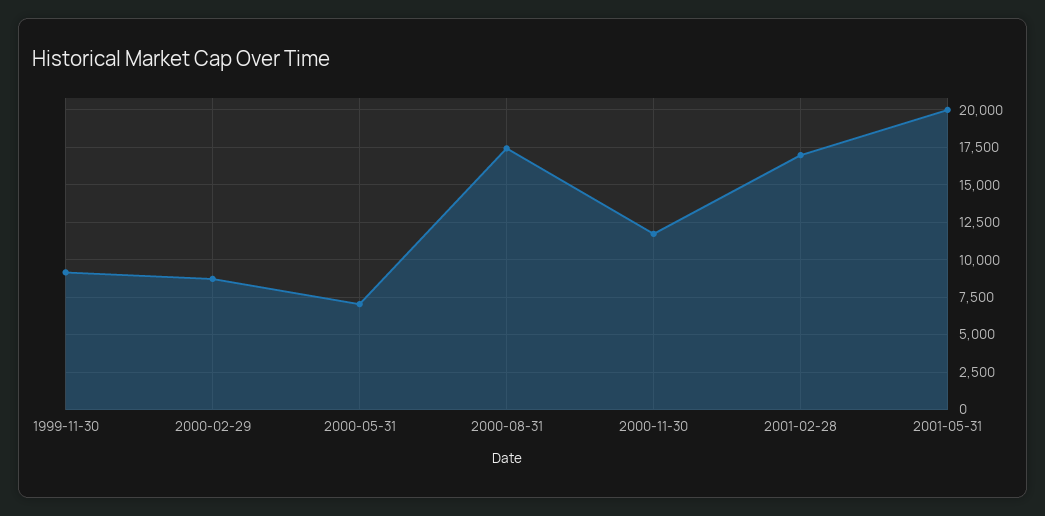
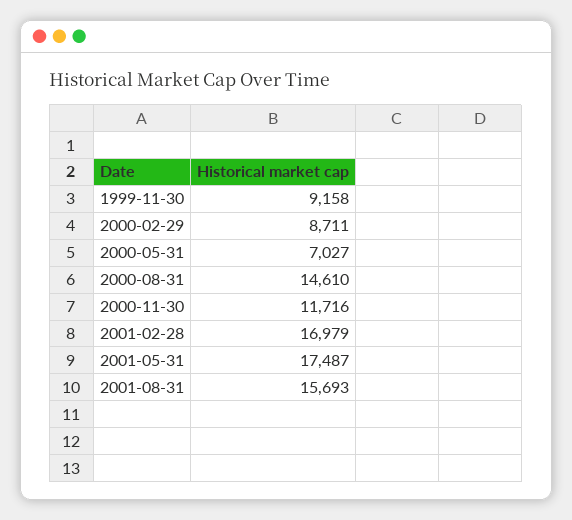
2000-08-31: 17500 -> 14610
2001-05-31: 20000 -> 17487
2001-08-31: none -> 15693

